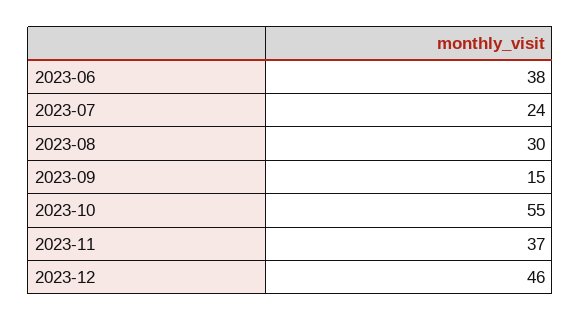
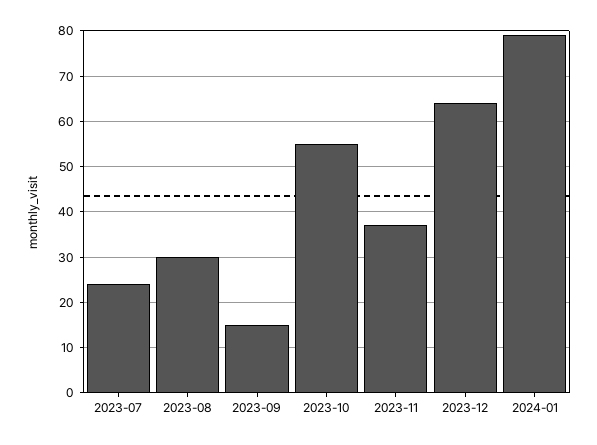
2023-06: 38 -> none
2023-12: 46 -> 65
2024-01: none -> 80

